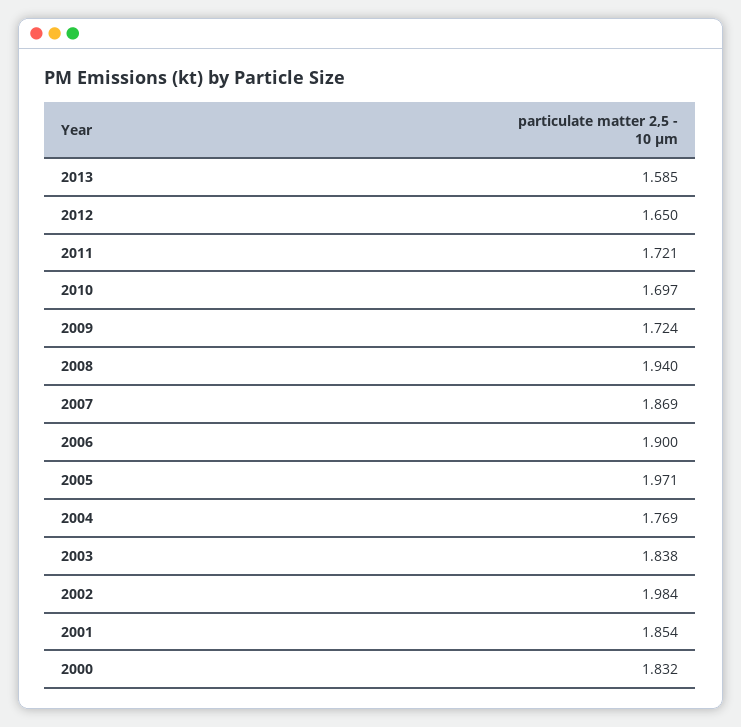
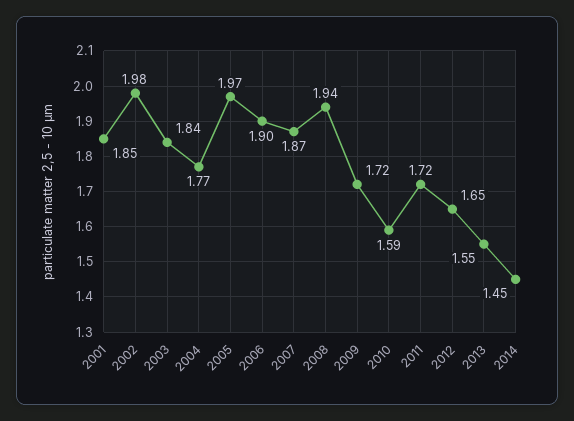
2013: 1.585 -> 1.55
2010: 1.697 -> 1.59
2000: 1.832 -> none
2014: none -> 1.45

